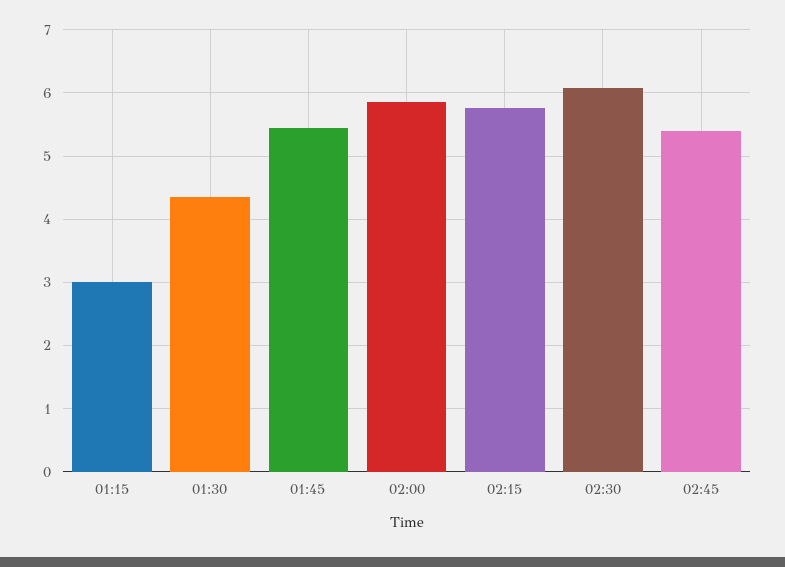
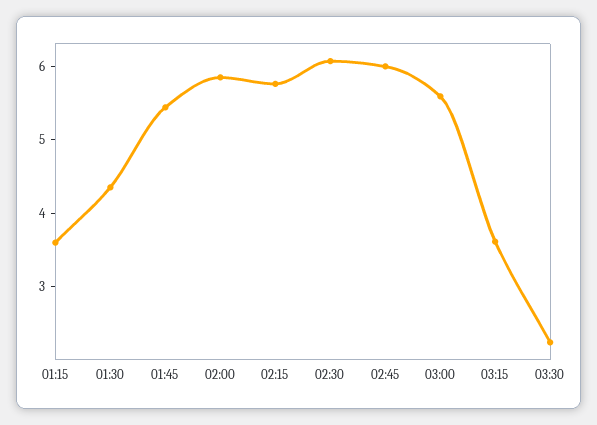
01:15: 3 -> 3.6
02:45: 5.4 -> 6
03:00: none -> 5.6
03:15: none -> 3.6
03:30: none -> 2.2

